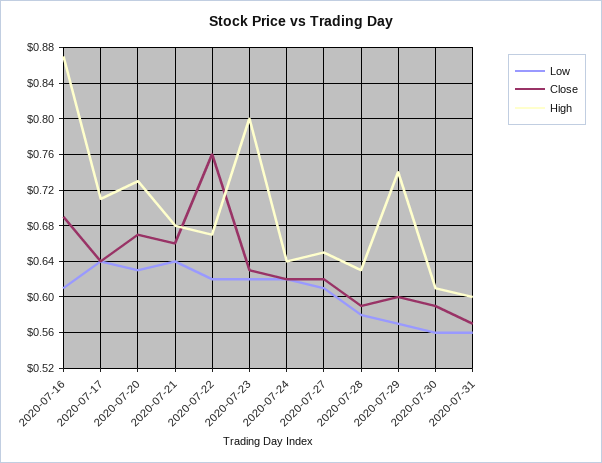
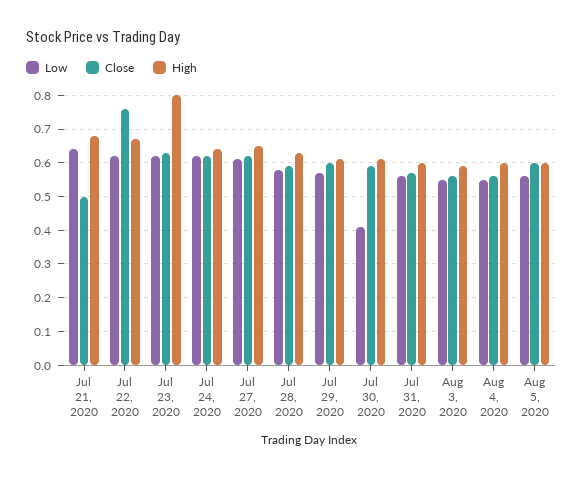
Low, 2020-07-16: 0.61 -> none
Close, 2020-07-16: 0.69 -> none
High, 2020-07-16: 0.87 -> none
Low, 2020-07-17: 0.64 -> none
Close, 2020-07-17: 0.64 -> none
High, 2020-07-17: 0.71 -> none
Low, 2020-07-20: 0.63 -> none
Close, 2020-07-20: 0.67 -> none
High, 2020-07-20: 0.73 -> none
Close, 2020-07-21: 0.66 -> 0.5
High, 2020-07-29: 0.74 -> 0.6
Low, 2020-07-30: 0.56 -> 0.4
Low, Aug 3, 2020: none -> 0.55
Close, Aug 3, 2020: none -> 0.55
High, Aug 3, 2020: none -> 0.6
Low, Aug 4, 2020: none -> 0.55
Close, Aug 4, 2020: none -> 0.55
High, Aug 4, 2020: none -> 0.6
Low, Aug 5, 2020: none -> 0.55
Close, Aug 5, 2020: none -> 0.6
High, Aug 5, 2020: none -> 0.6

